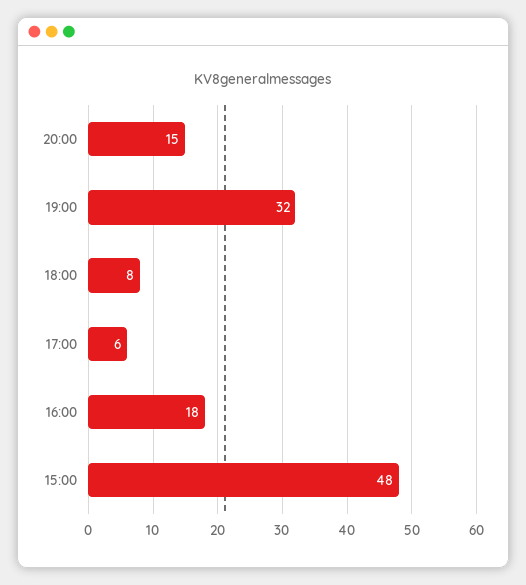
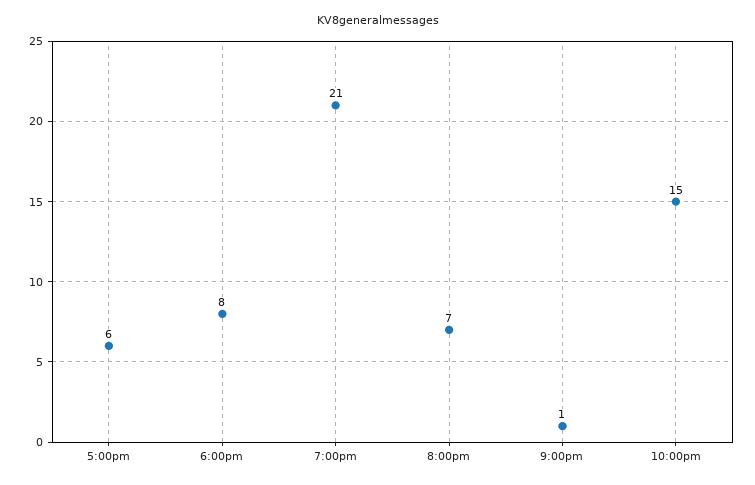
20:00: 15 -> 7
19:00: 32 -> 21
16:00: 18 -> none
15:00: 48 -> none
9:00pm: none -> 1
10:00pm: none -> 15

